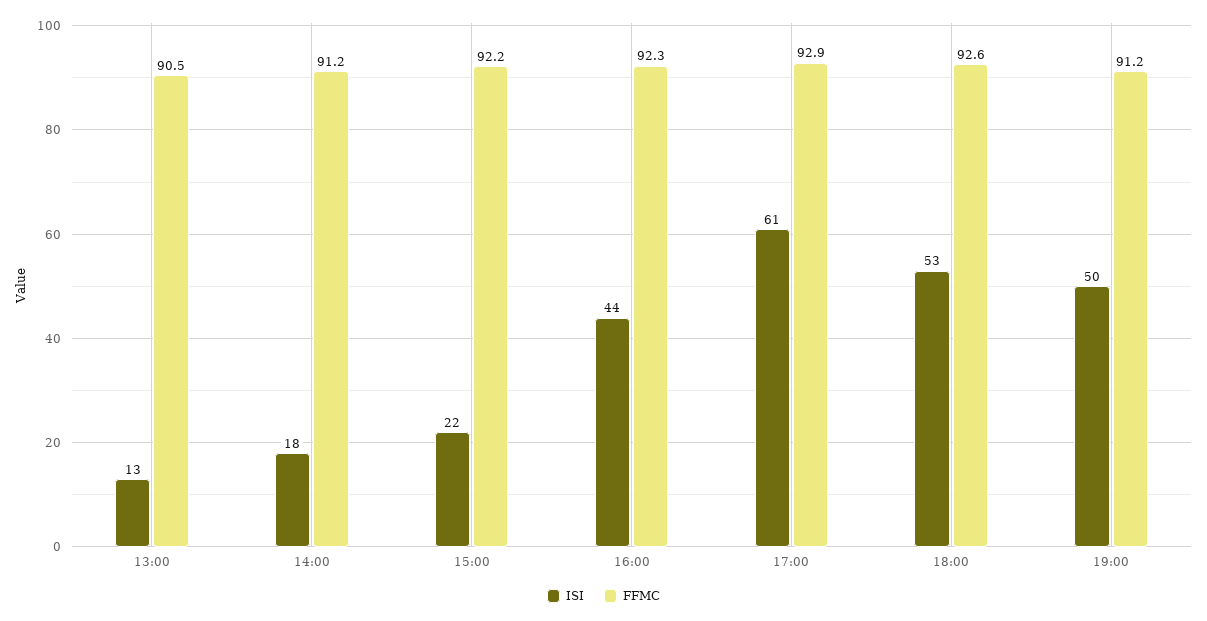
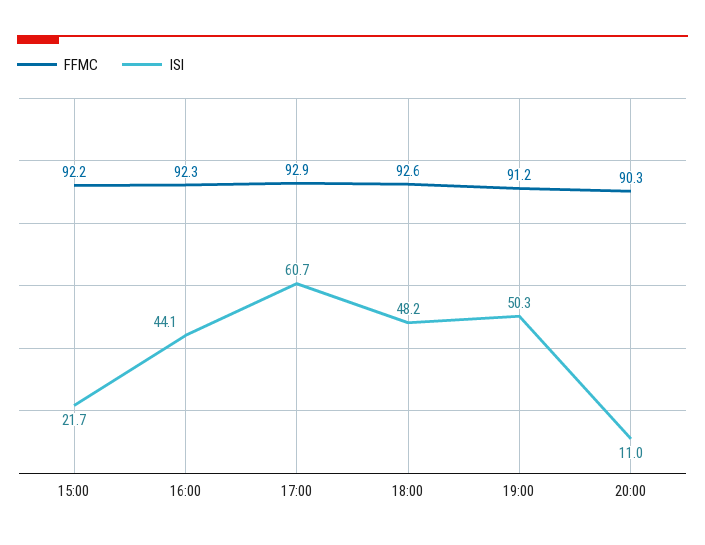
ISI, 13:00: 13 -> none
FFMC, 13:00: 90.5 -> none
ISI, 14:00: 18 -> none
FFMC, 14:00: 91.2 -> none
ISI, 18:00: 53 -> 48.2
FFMC, 20:00: none -> 90.3
ISI, 20:00: none -> 11

